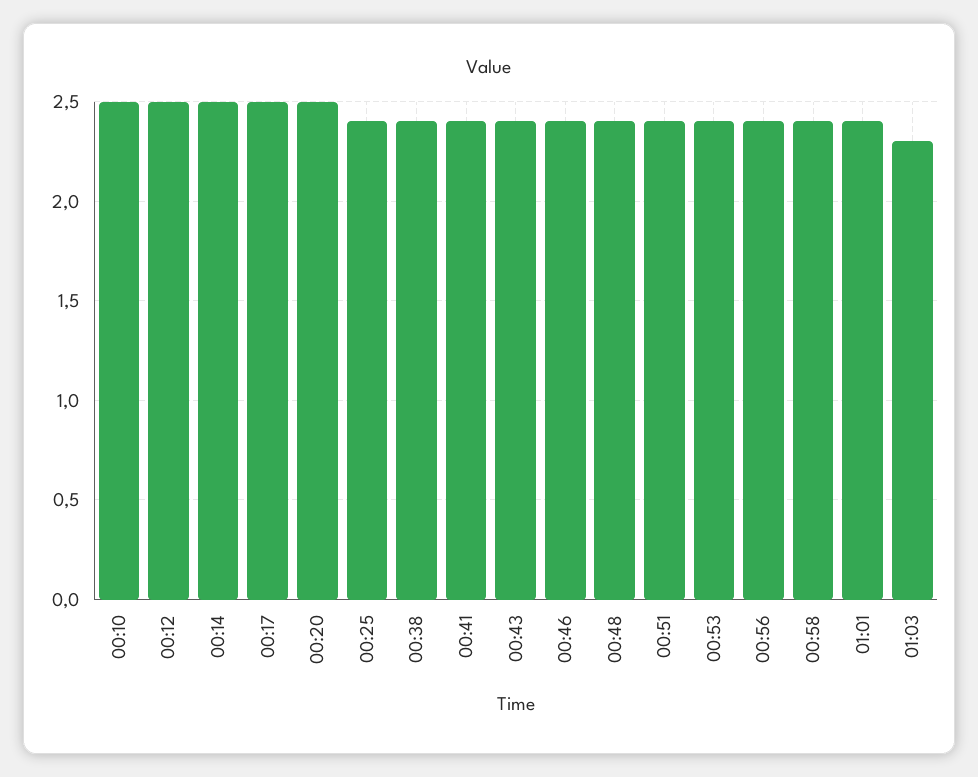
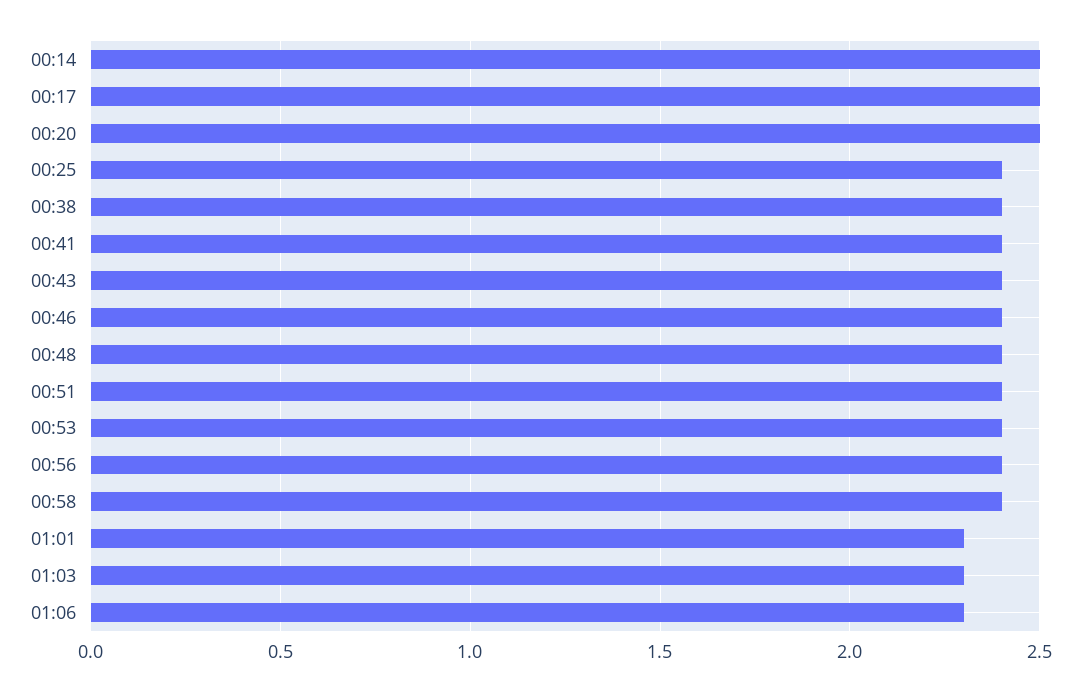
00:10: 2.5 -> none
00:12: 2.5 -> none
01:01: 2.4 -> 2.3
01:06: none -> 2.3

